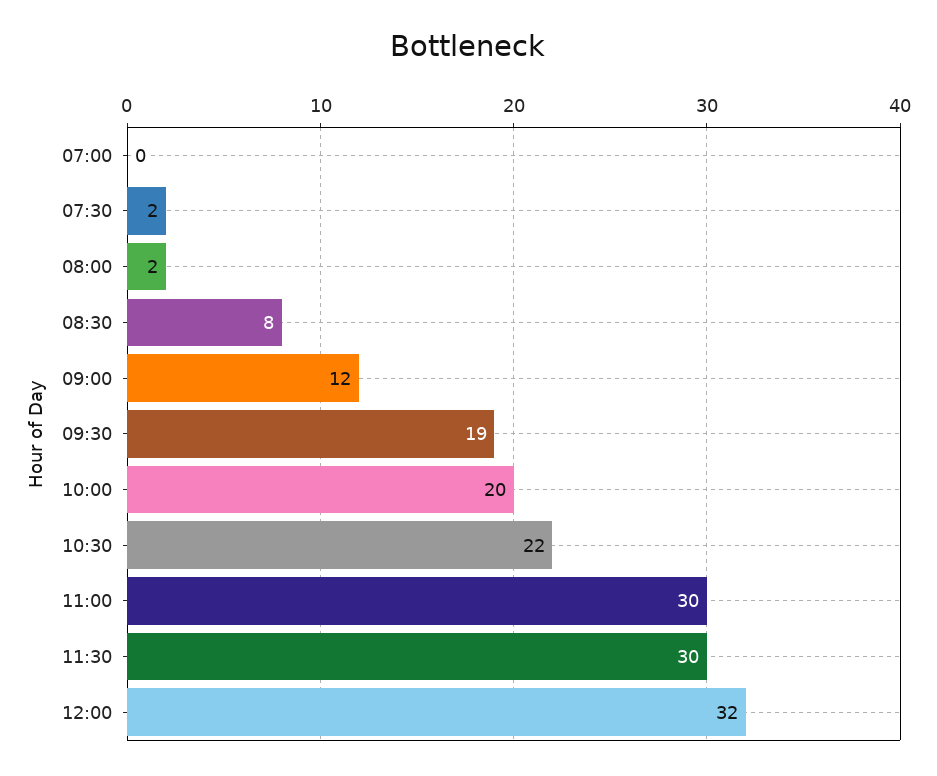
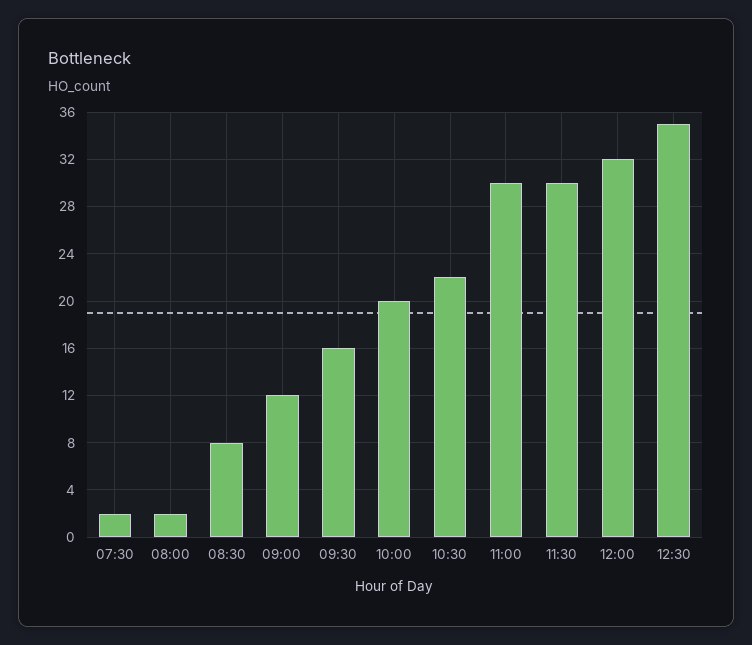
07:00: 0 -> none
09:30: 19 -> 16
12:30: none -> 35

